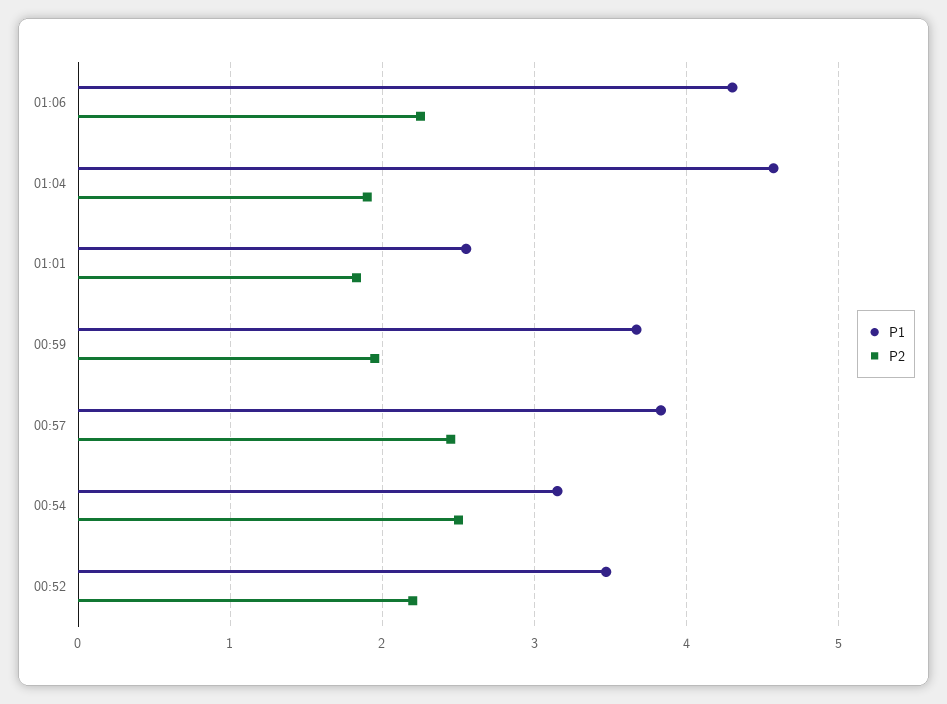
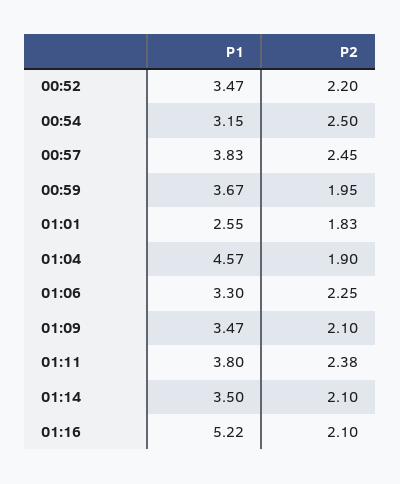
P1, 01:06: 4.3 -> 3.3
P1, 01:09: none -> 3.47
P2, 01:09: none -> 2.1
P1, 01:11: none -> 3.8
P2, 01:11: none -> 2.38
P1, 01:14: none -> 3.5
P2, 01:14: none -> 2.1
P1, 01:16: none -> 5.22
P2, 01:16: none -> 2.1

